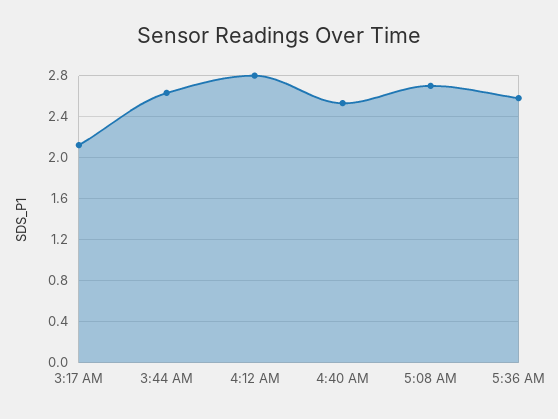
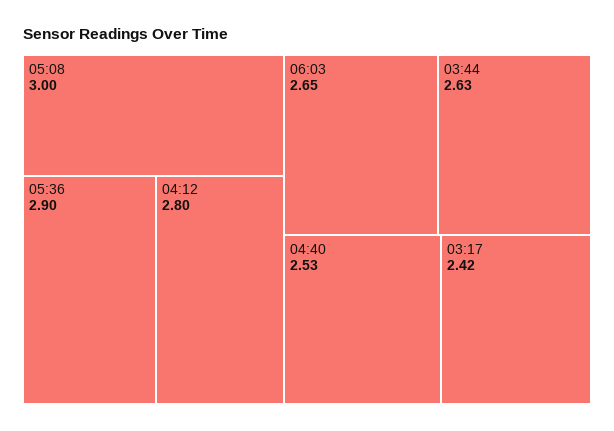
3:17 AM: 2.1 -> 2.42
5:08 AM: 2.7 -> 3
5:36 AM: 2.6 -> 2.9
06:03: none -> 2.65

